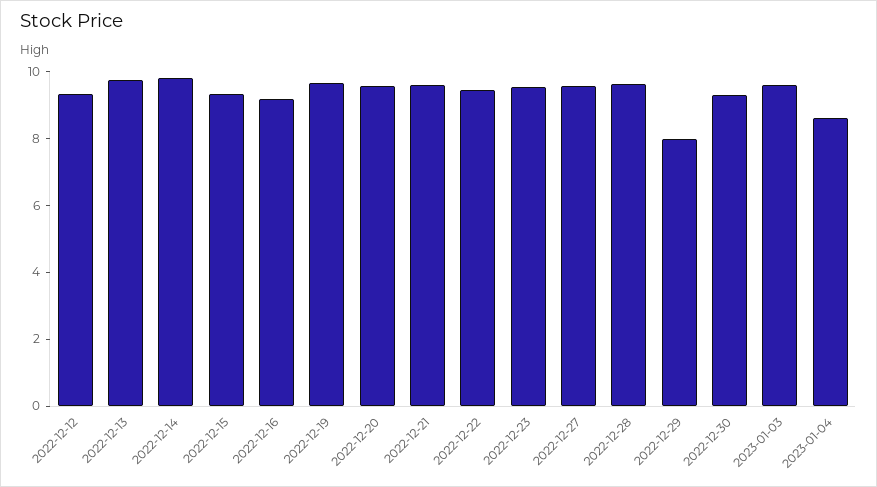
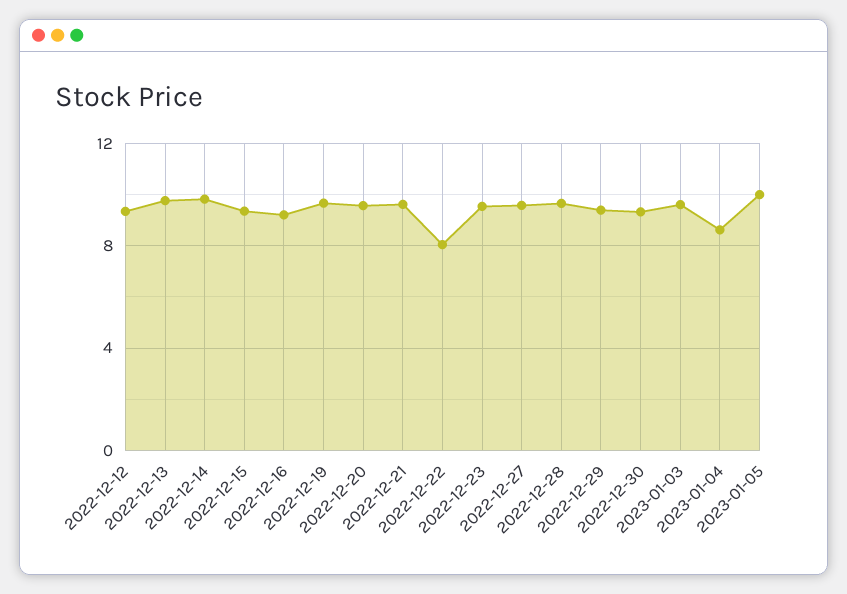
2022-12-22: 9.5 -> 8
2022-12-29: 8 -> 9.5
2023-01-05: none -> 10

